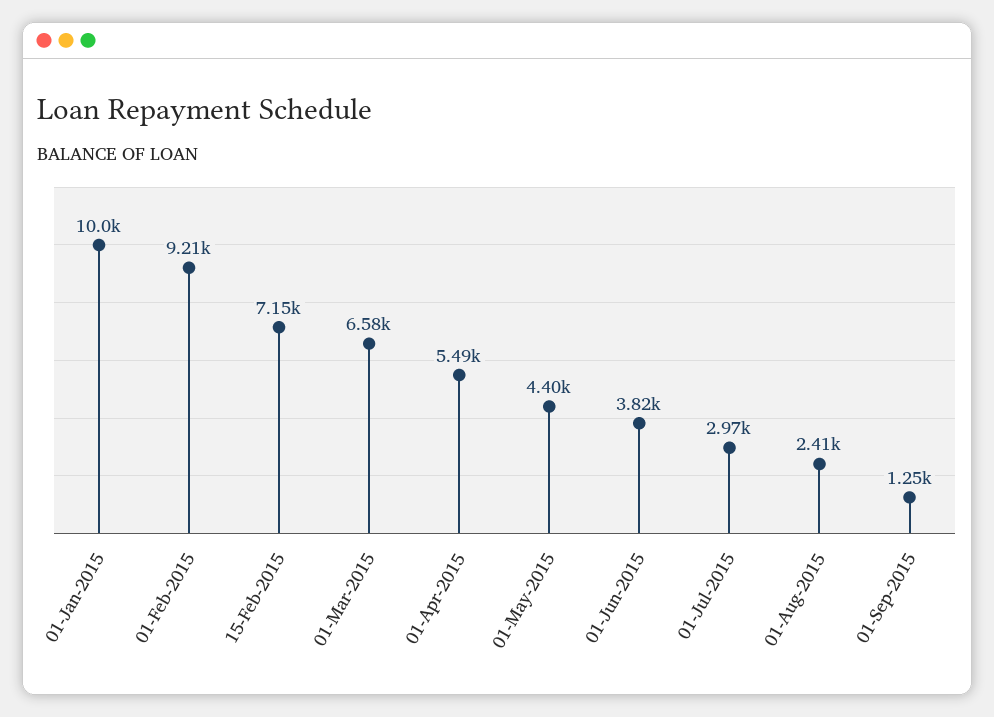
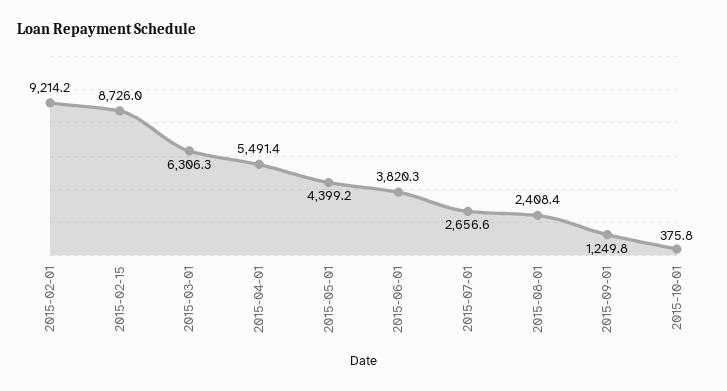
01-Jan-2015: 10000 -> none
15-Feb-2015: 7150 -> 8726
01-Mar-2015: 6580 -> 6306.3
01-Jul-2015: 2970 -> 2656.6
2015-10-01: none -> 375.8

